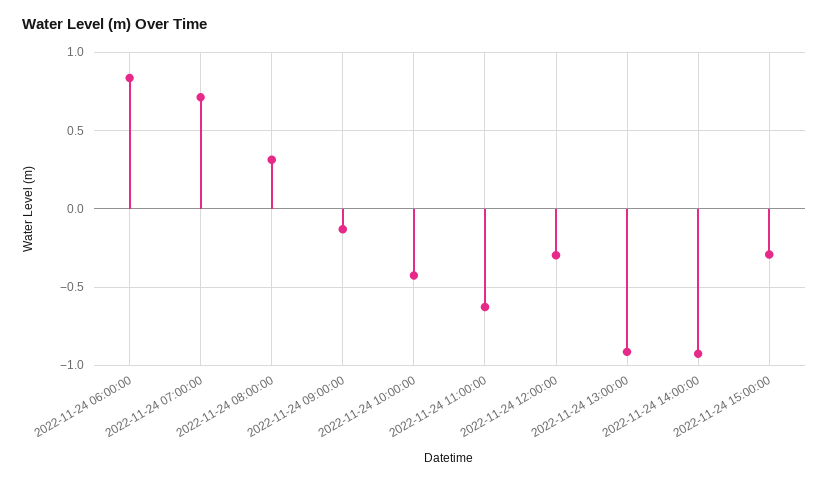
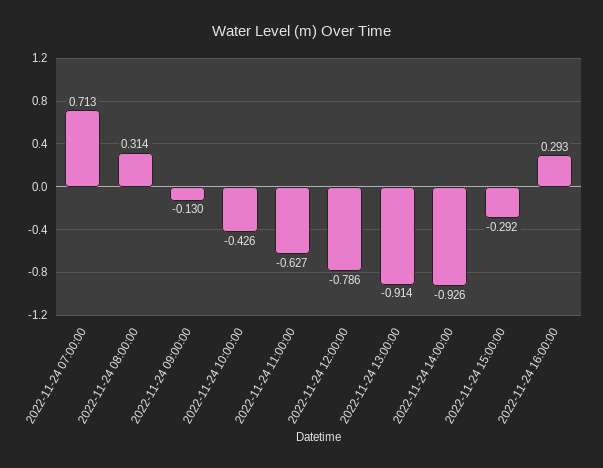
2022-11-24 06:00:00: 0.85 -> none
2022-11-24 12:00:00: -0.3 -> -0.786
2022-11-24 16:00:00: none -> 0.293

